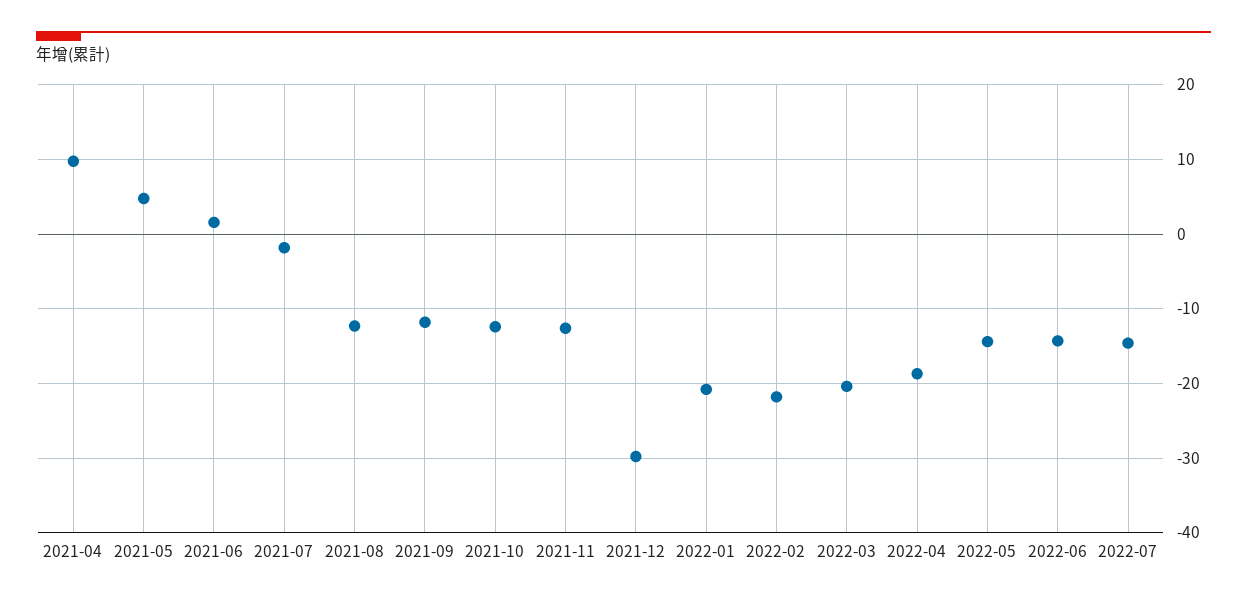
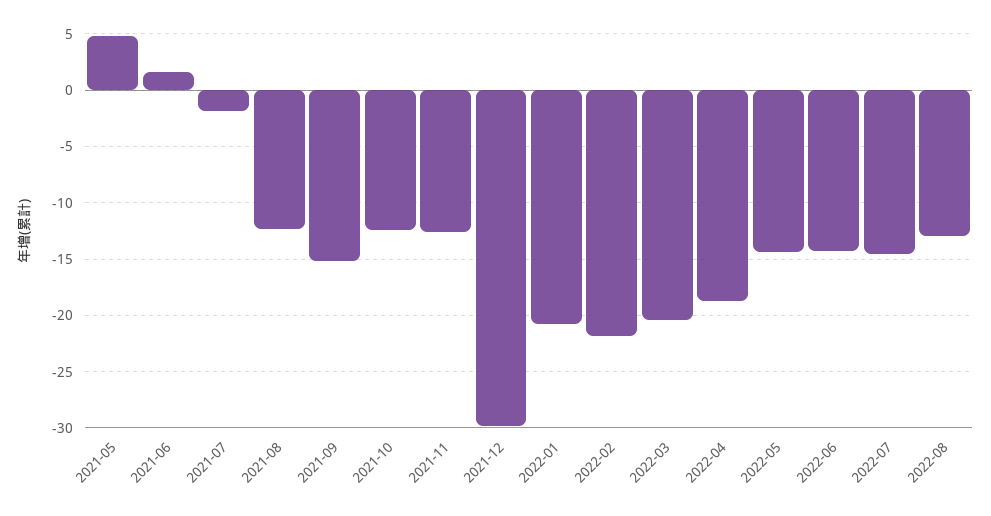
2021-04: 10 -> none
2021-09: -12 -> -15
2022-08: none -> -13

